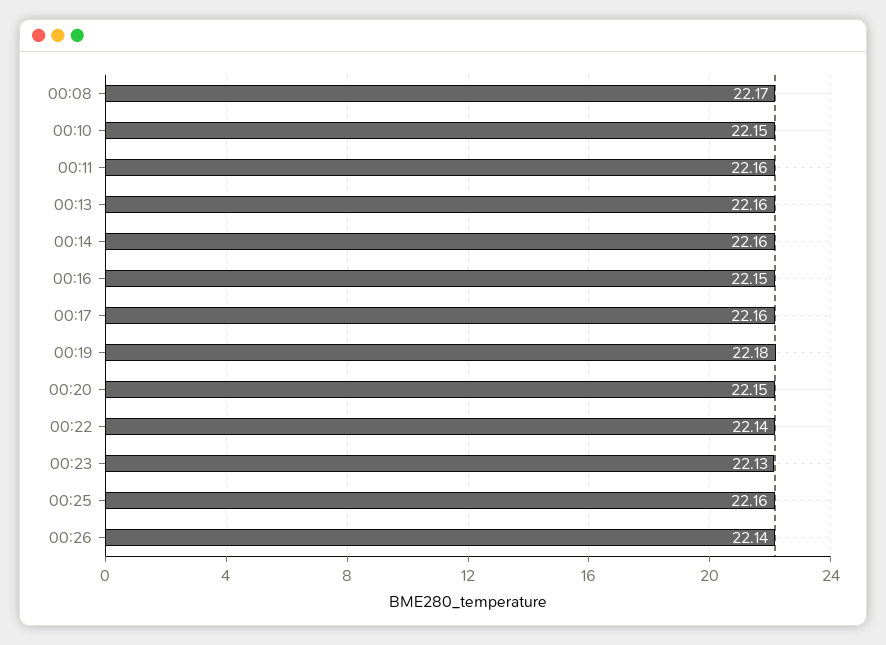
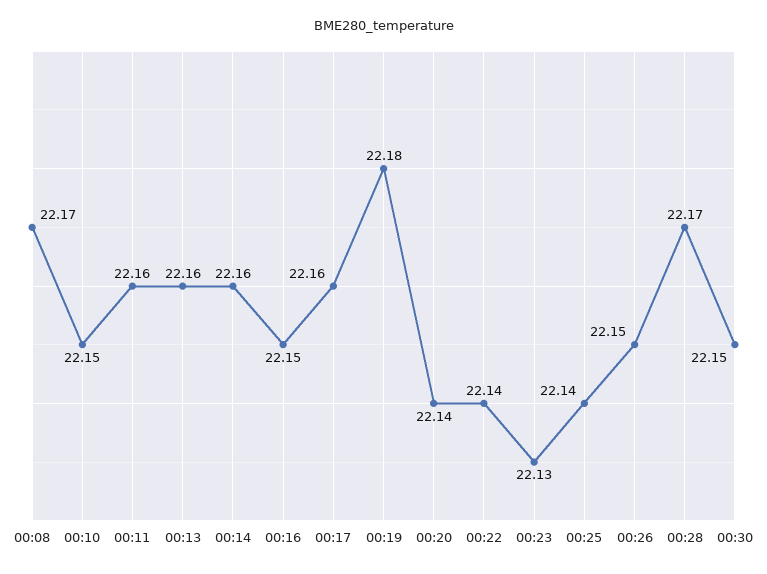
00:20: 22.15 -> 22.14
00:25: 22.16 -> 22.14
00:26: 22.14 -> 22.15
00:28: none -> 22.17
00:30: none -> 22.15

